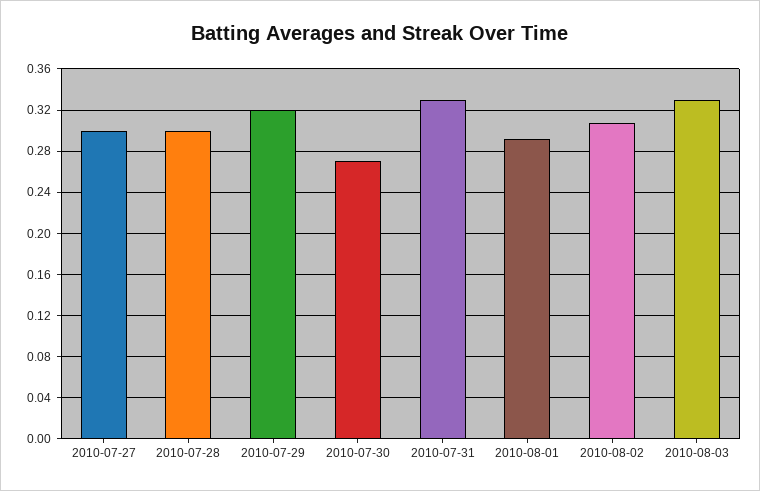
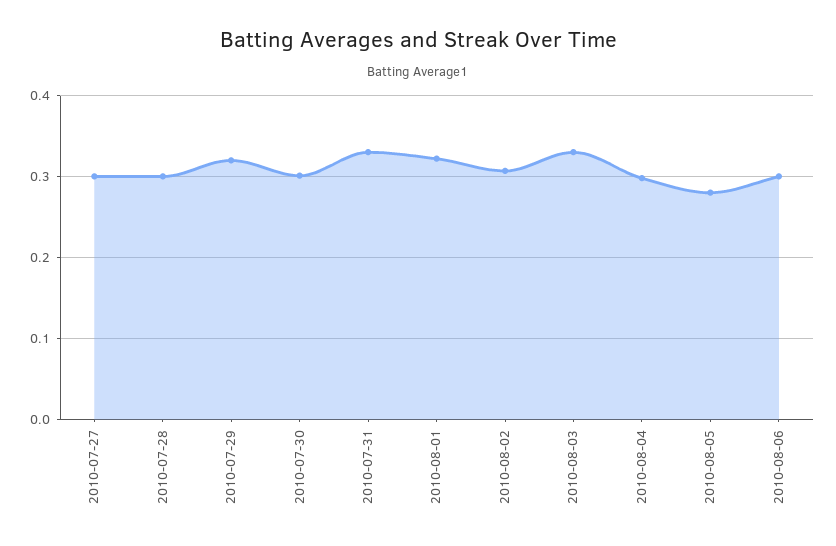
2010-07-30: 0.27 -> 0.3
2010-08-01: 0.29 -> 0.32
2010-08-04: none -> 0.3
2010-08-05: none -> 0.28
2010-08-06: none -> 0.3

